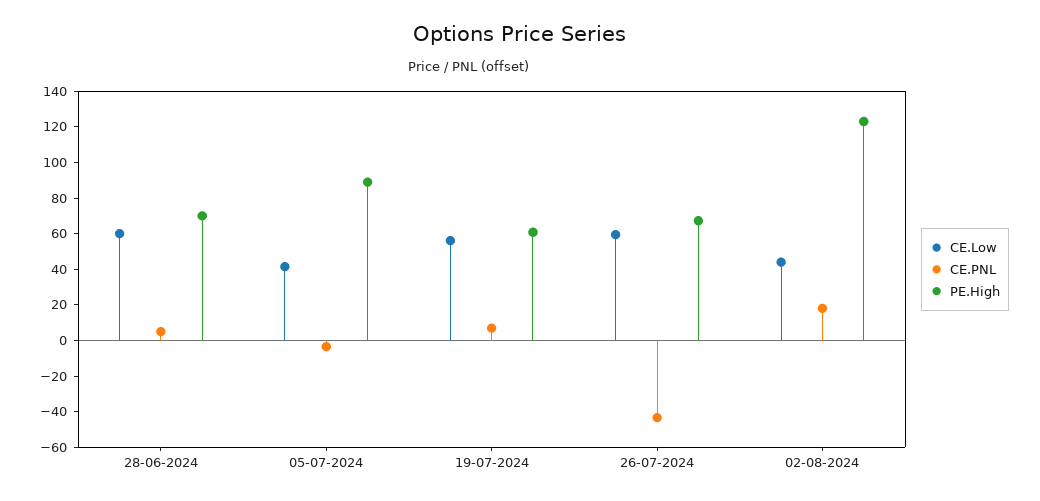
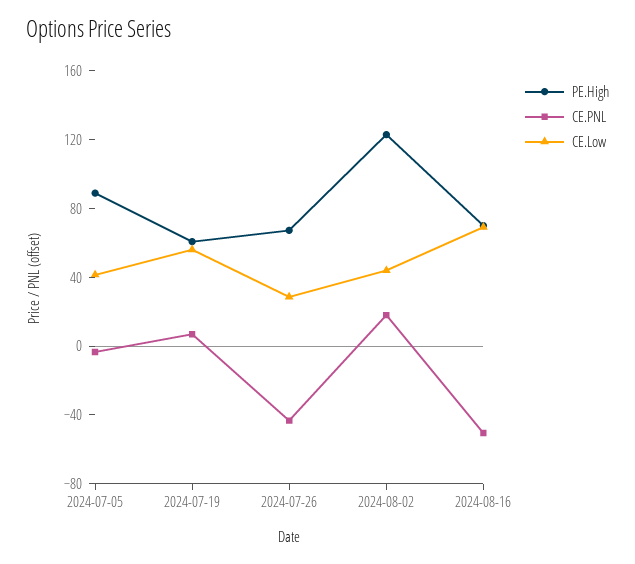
CE.Low, 28-06-2024: 60 -> none
CE.PNL, 28-06-2024: 5 -> none
PE.High, 28-06-2024: 70 -> none
CE.Low, 26-07-2024: 60 -> 30
PE.High, 2024-08-16: none -> 70
CE.PNL, 2024-08-16: none -> -50
CE.Low, 2024-08-16: none -> 70

